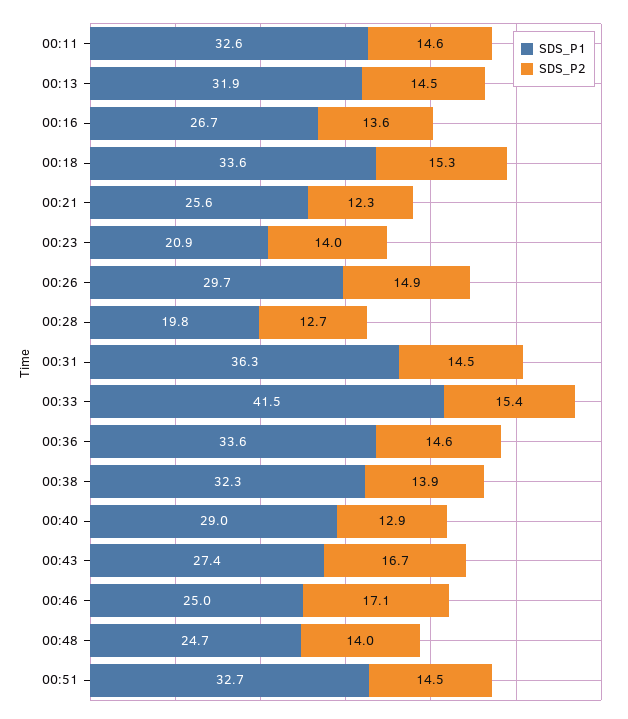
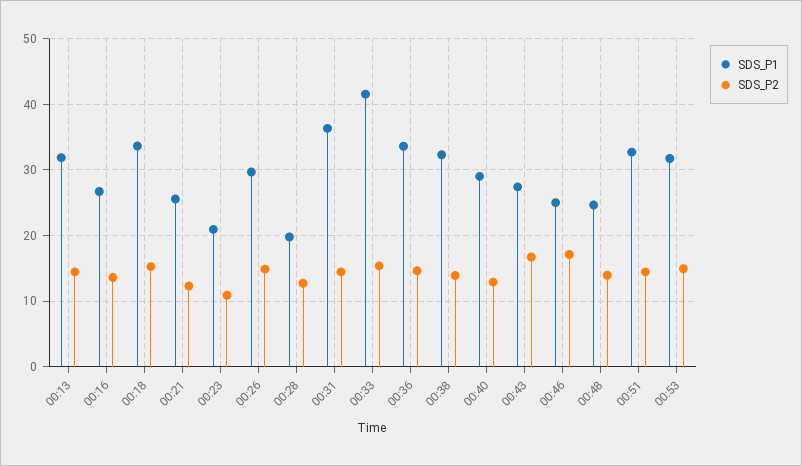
SDS_P1, 00:11: 32.6 -> none
SDS_P2, 00:11: 14.6 -> none
SDS_P2, 00:23: 14 -> 11
SDS_P1, 00:53: none -> 32
SDS_P2, 00:53: none -> 15

